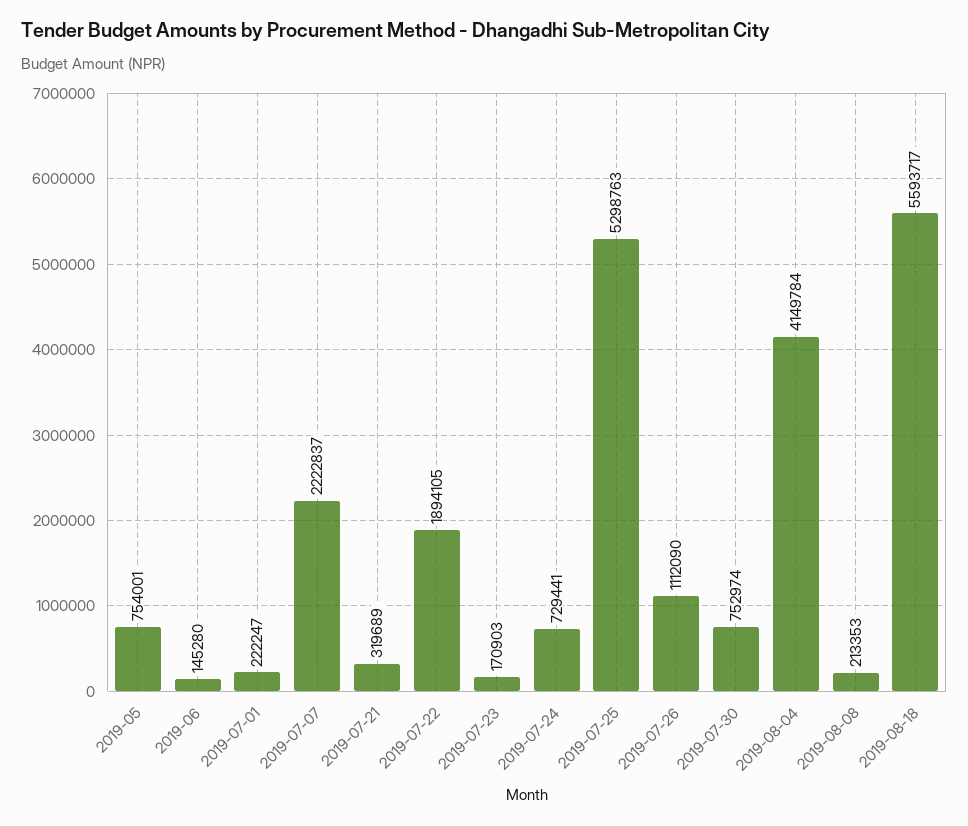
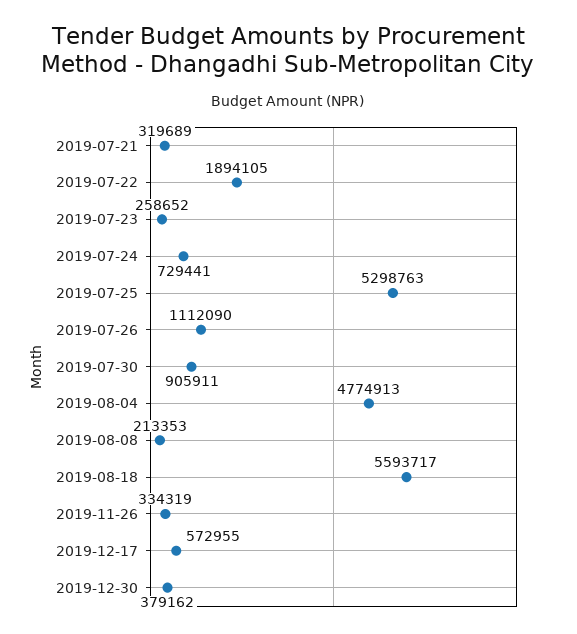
2019-05: 754001 -> none
2019-06: 145280 -> none
2019-07-01: 222247 -> none
2019-07-07: 2222837 -> none
2019-07-23: 170903 -> 258652
2019-07-30: 752974 -> 905911
2019-08-04: 4149784 -> 4774913
2019-11-26: none -> 334319
2019-12-17: none -> 572955
2019-12-30: none -> 379162

